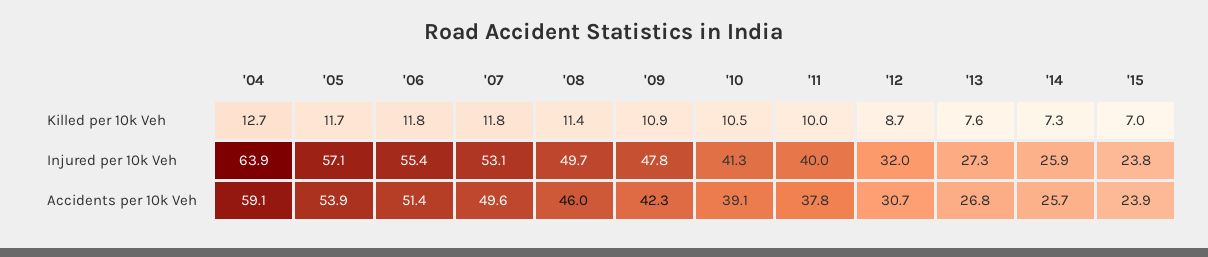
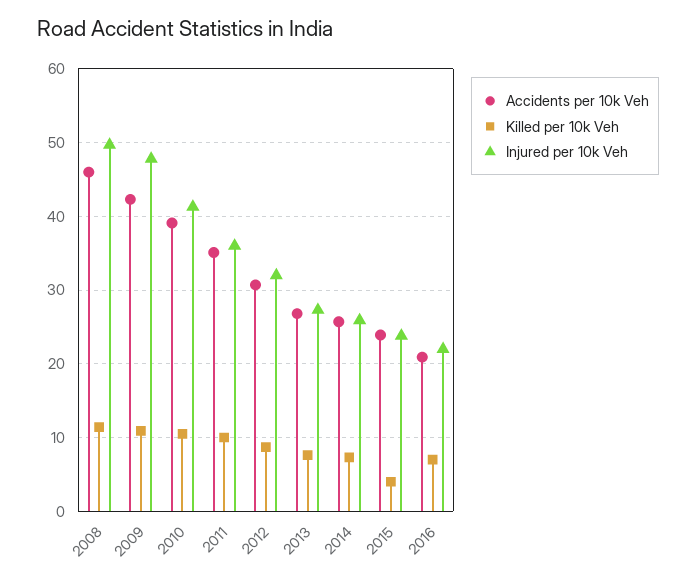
Killed per 10k Veh, '04: 12.7 -> none
Killed per 10k Veh, '05: 11.7 -> none
Killed per 10k Veh, '06: 11.8 -> none
Killed per 10k Veh, '07: 11.8 -> none
Killed per 10k Veh, '15: 7 -> 4
Injured per 10k Veh, '04: 63.9 -> none
Injured per 10k Veh, '05: 57.1 -> none
Injured per 10k Veh, '06: 55.4 -> none
Injured per 10k Veh, '07: 53.1 -> none
Injured per 10k Veh, '11: 40 -> 36
Accidents per 10k Veh, '04: 59.1 -> none
Accidents per 10k Veh, '05: 53.9 -> none
Accidents per 10k Veh, '06: 51.4 -> none
Accidents per 10k Veh, '07: 49.6 -> none
Accidents per 10k Veh, '11: 37.8 -> 35
Accidents per 10k Veh, 2016: none -> 21
Killed per 10k Veh, 2016: none -> 7
Injured per 10k Veh, 2016: none -> 22

